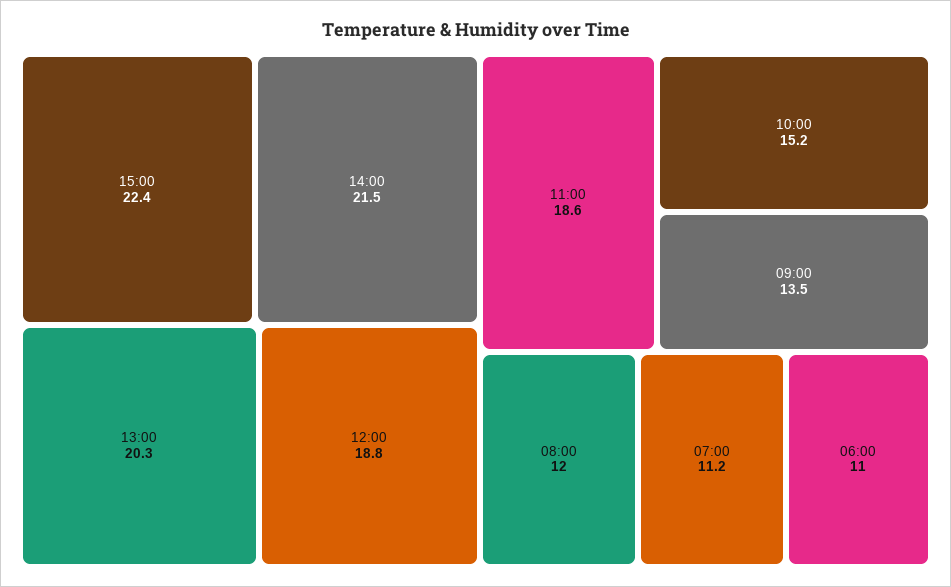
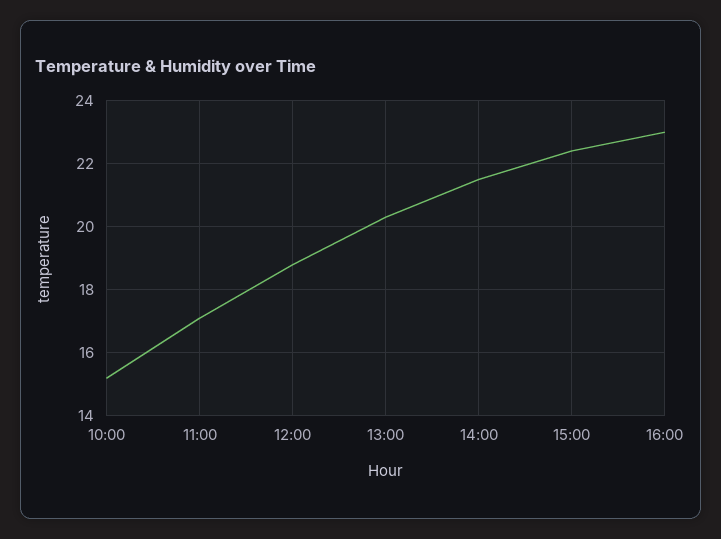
11:00: 18.6 -> 17
09:00: 13.5 -> none
08:00: 12 -> none
07:00: 11.2 -> none
06:00: 11 -> none
16:00: none -> 23

